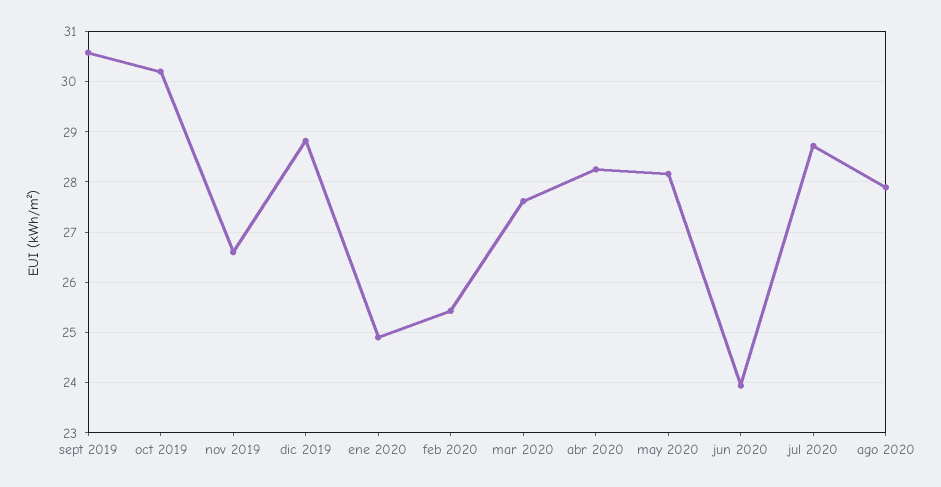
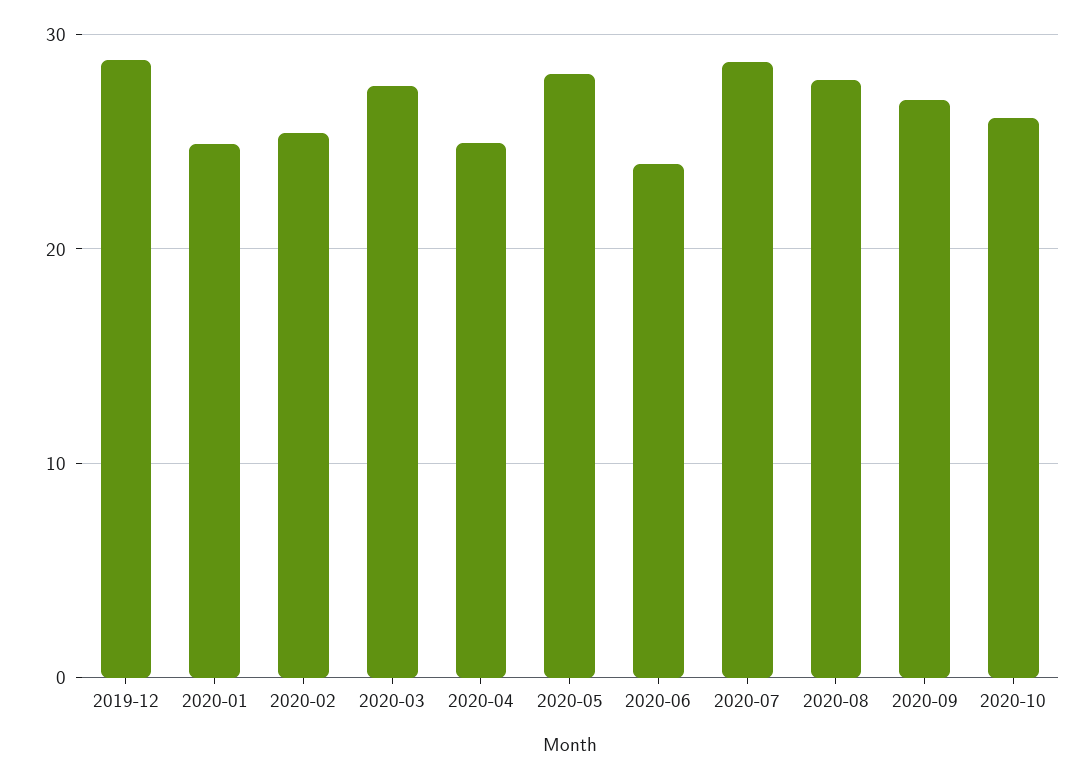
sept 2019: 30.6 -> none
oct 2019: 30.2 -> none
nov 2019: 26.6 -> none
abr 2020: 28.2 -> 25
2020-09: none -> 27
2020-10: none -> 26

